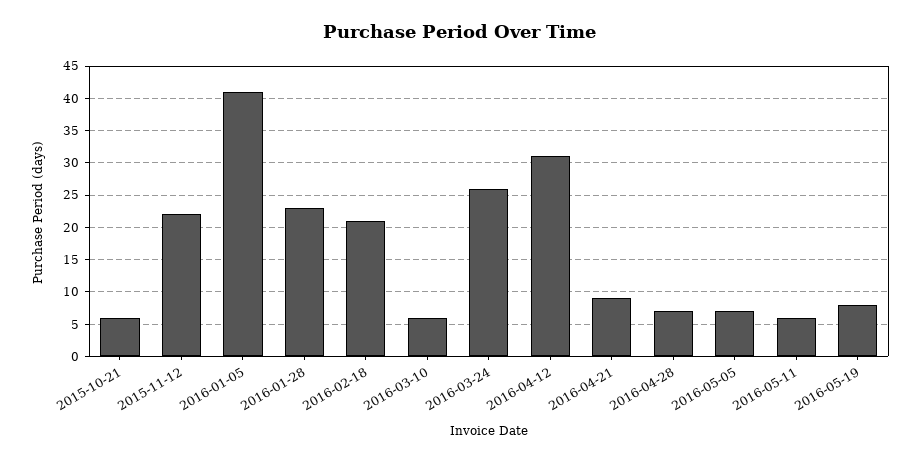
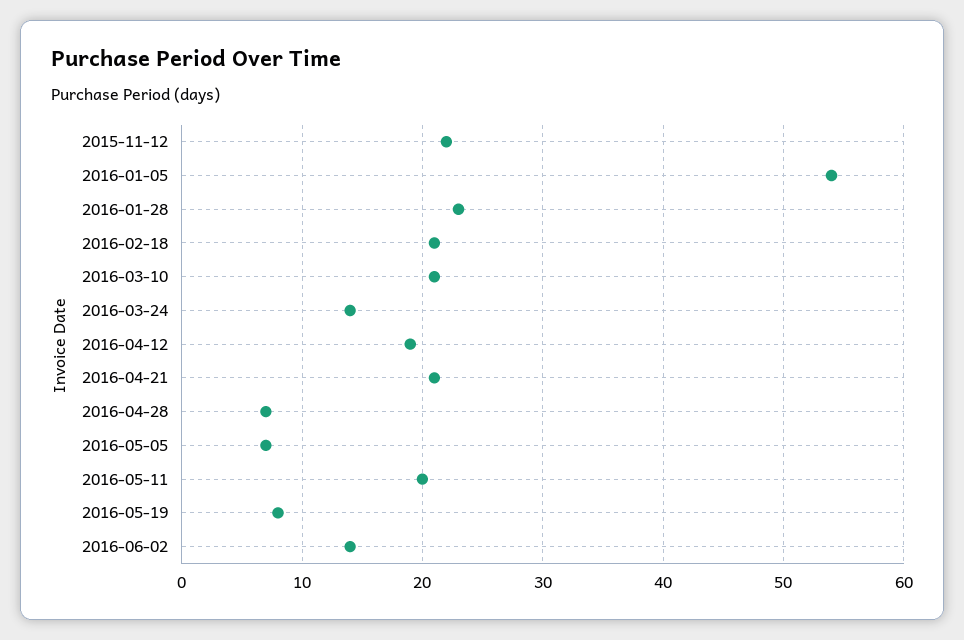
2015-10-21: 6 -> none
2016-01-05: 41 -> 54
2016-03-10: 6 -> 21
2016-03-24: 26 -> 14
2016-04-12: 31 -> 19
2016-04-21: 9 -> 21
2016-05-11: 6 -> 20
2016-06-02: none -> 14

